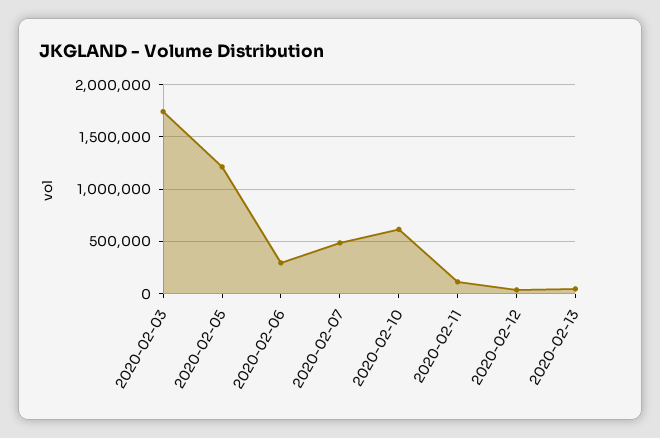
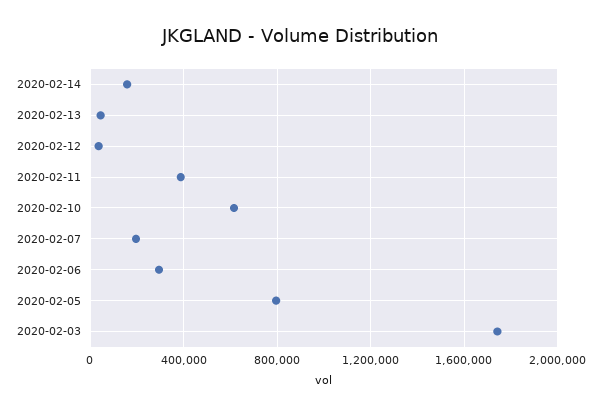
2020-02-05: 1200000 -> 800000
2020-02-07: 500000 -> 200000
2020-02-11: 100000 -> 400000
2020-02-14: none -> 150000

